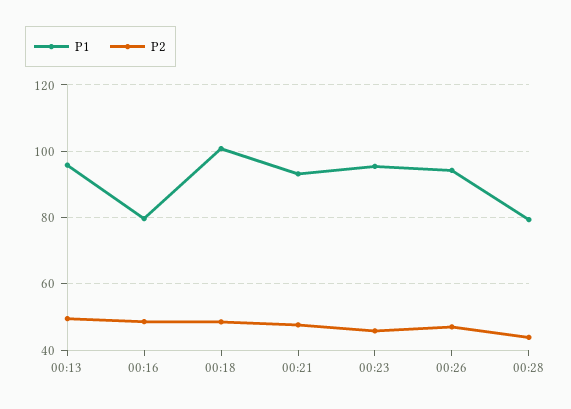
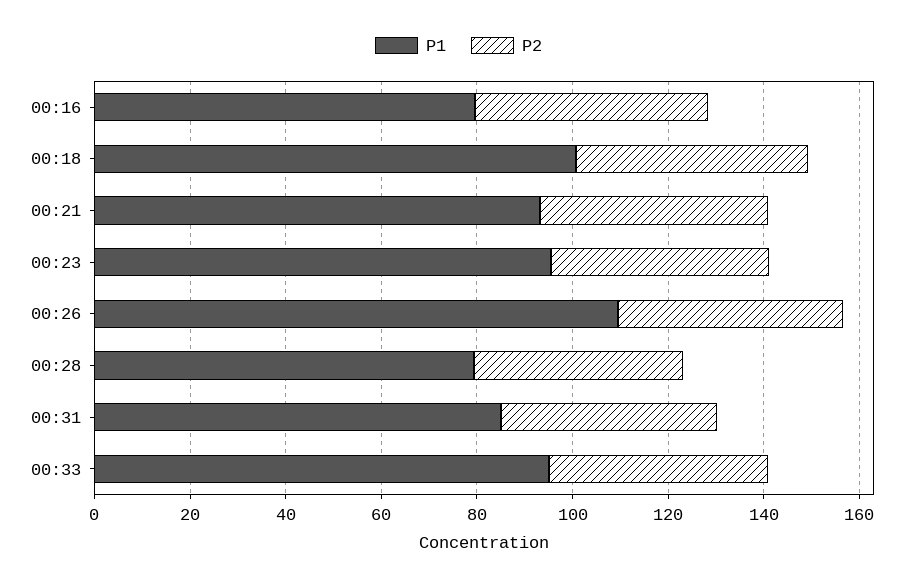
P1, 00:13: 96 -> none
P2, 00:13: 50 -> none
P1, 00:26: 94 -> 110
P1, 00:31: none -> 85
P2, 00:31: none -> 45
P1, 00:33: none -> 95
P2, 00:33: none -> 45

